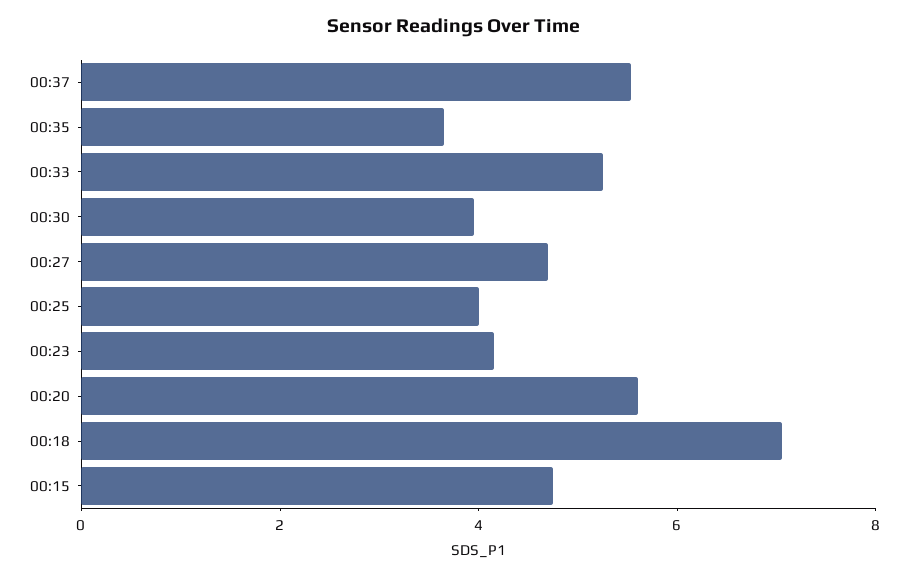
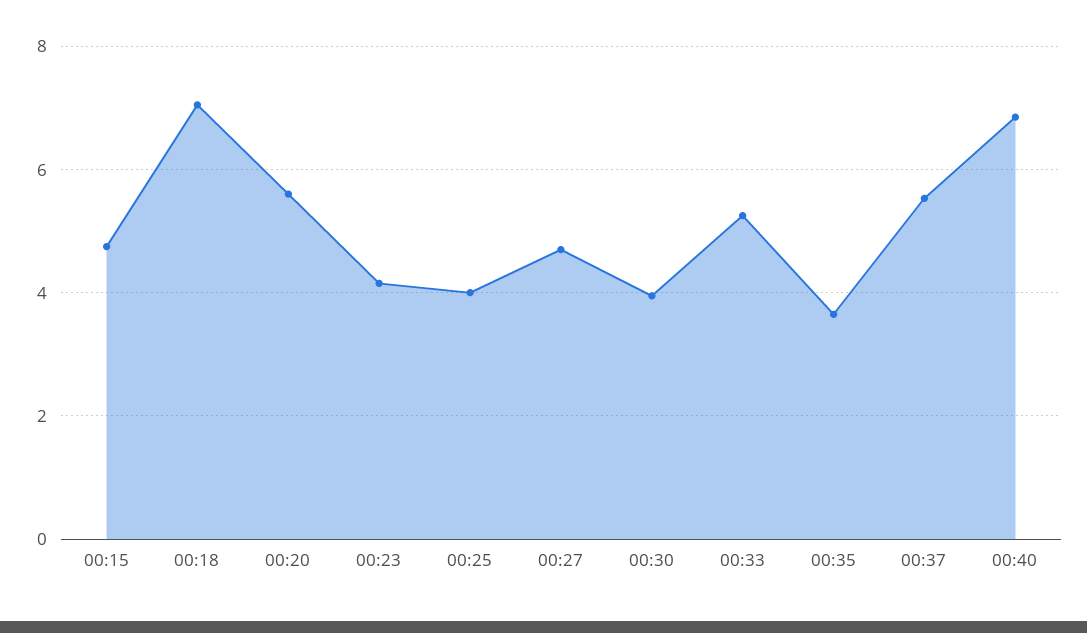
00:40: none -> 6.8

